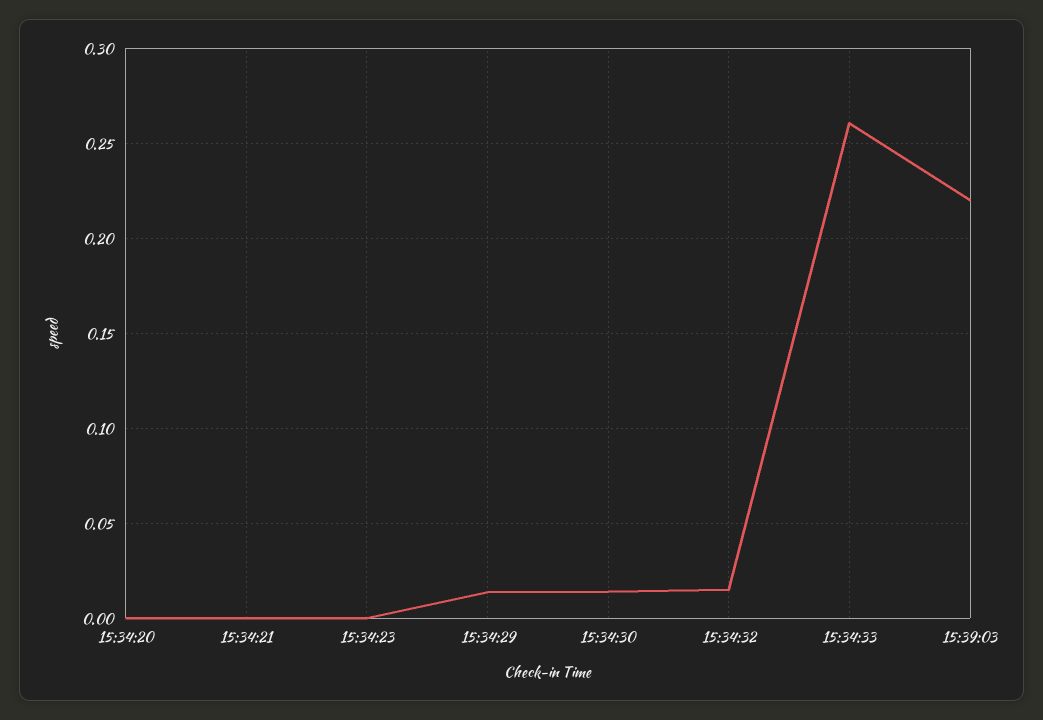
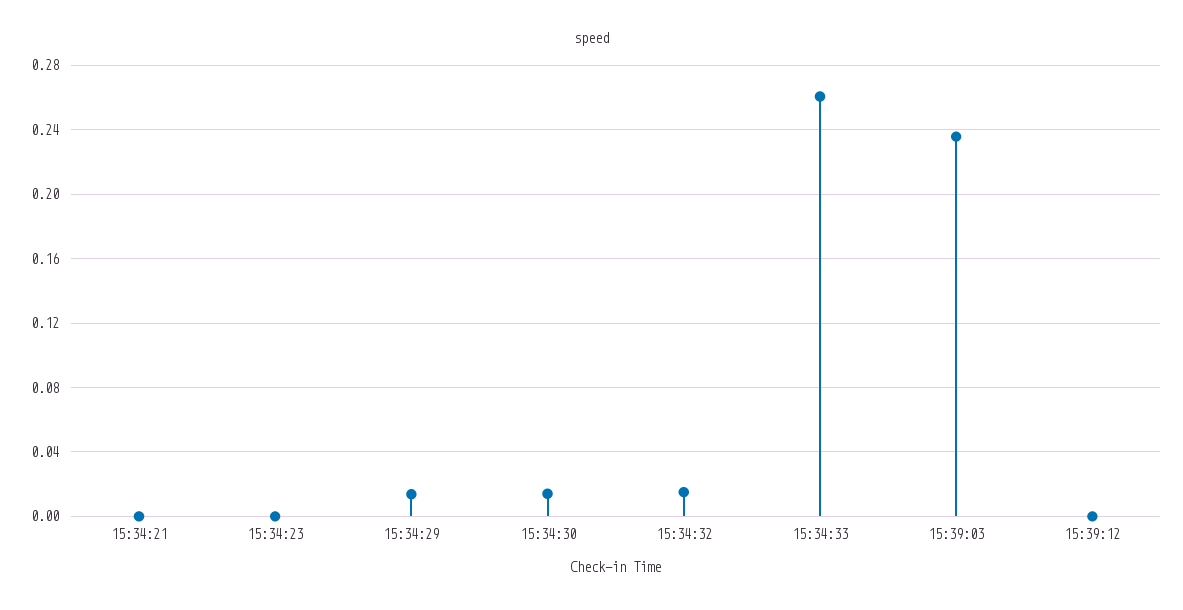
15:34:20: 0 -> none
15:39:03: 0.22 -> 0.235
15:39:12: none -> 0

